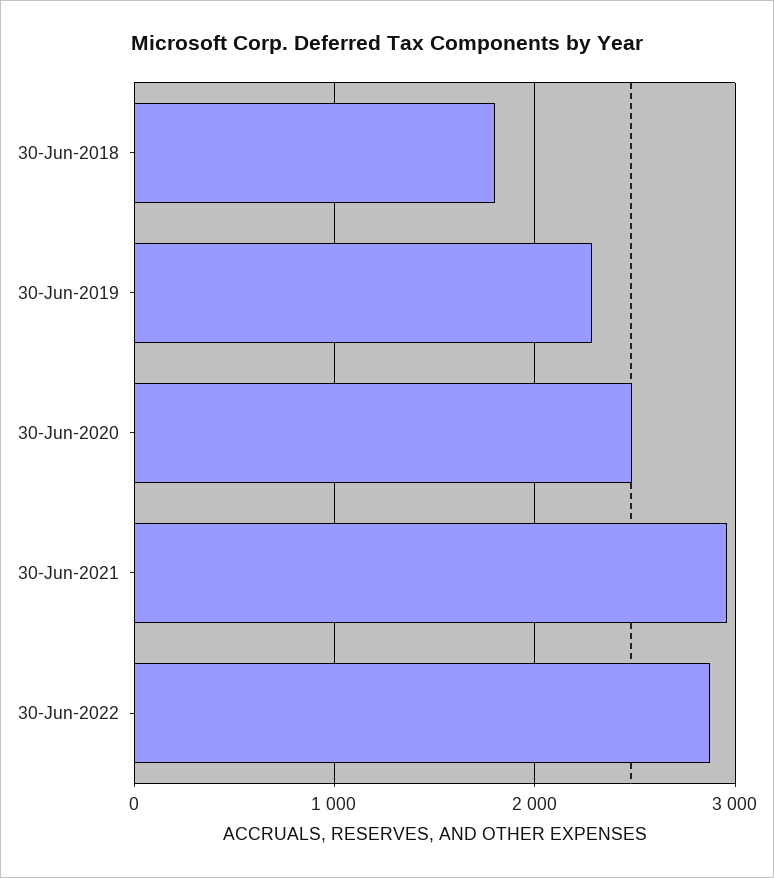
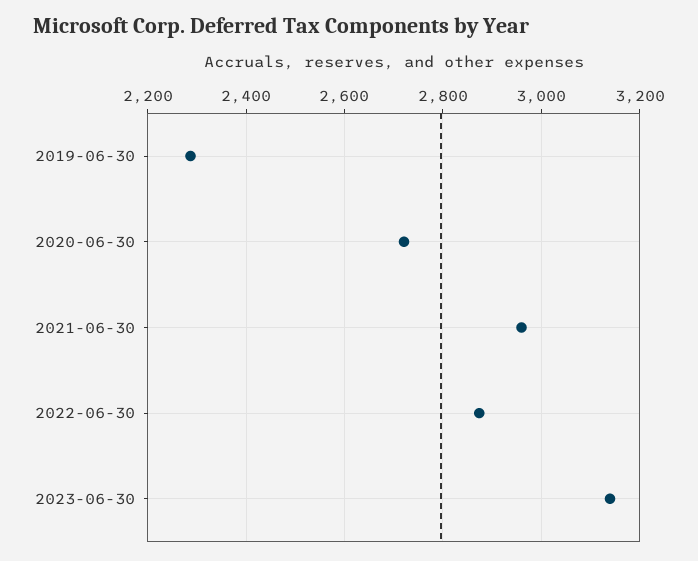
30-Jun-2018: 1800 -> none
30-Jun-2020: 2500 -> 2720
2023-06-30: none -> 3140

